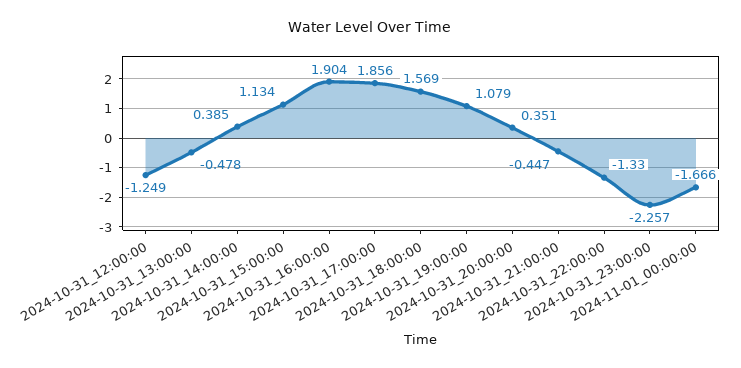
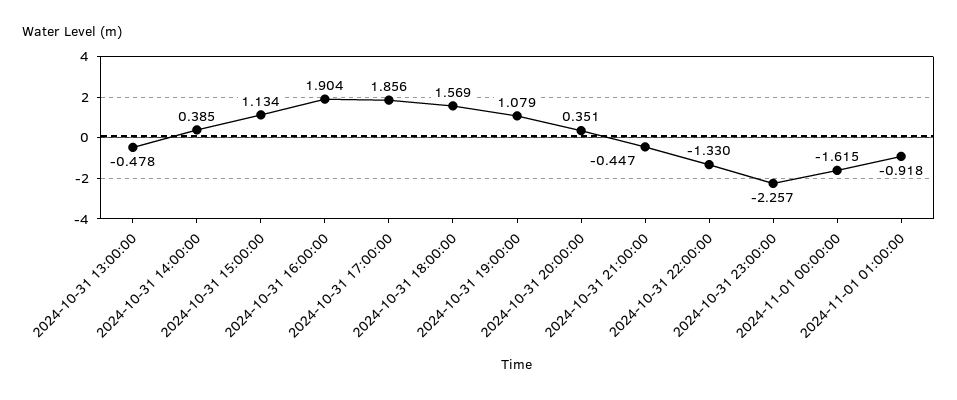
2024-10-31_12:00:00: -1.249 -> none
2024-11-01_00:00:00: -1.666 -> -1.615
2024-11-01 01:00:00: none -> -0.918

